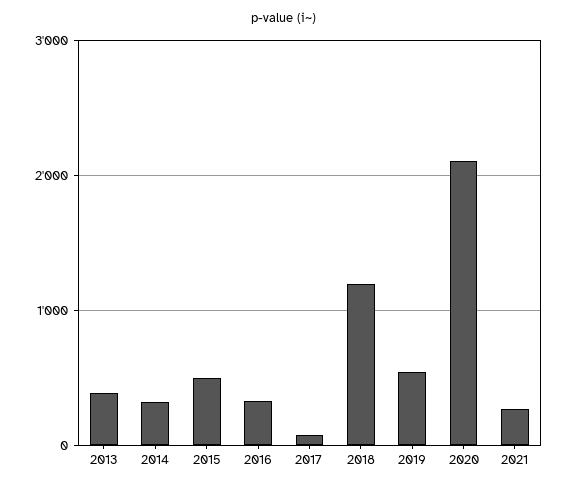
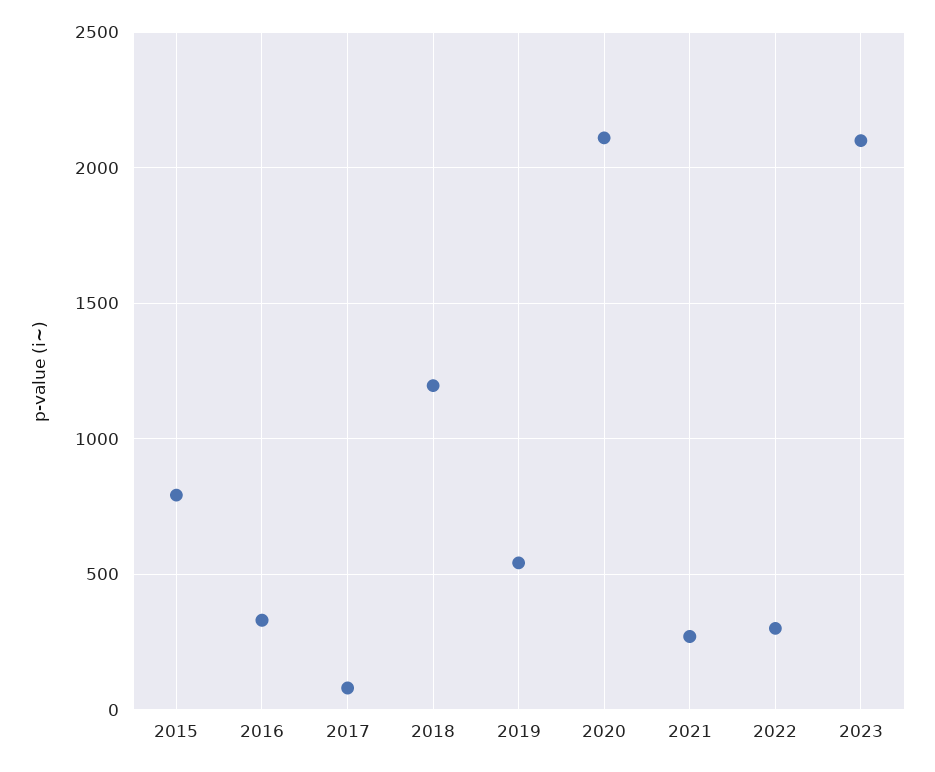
2013: 400 -> none
2014: 300 -> none
2015: 500 -> 800
2022: none -> 300
2023: none -> 2100

